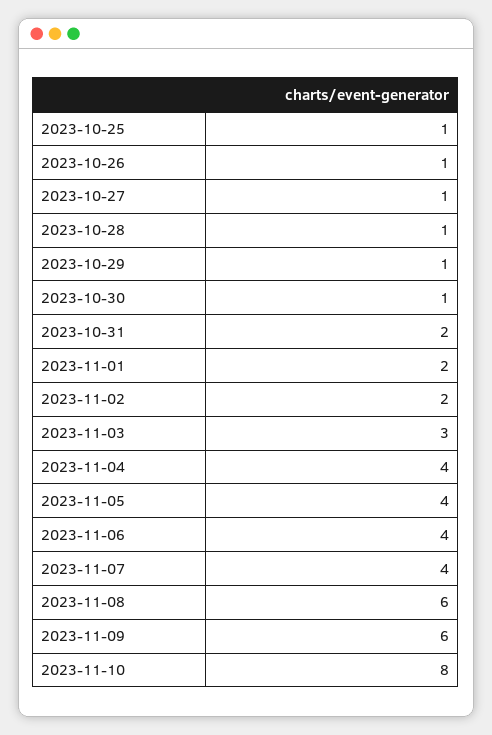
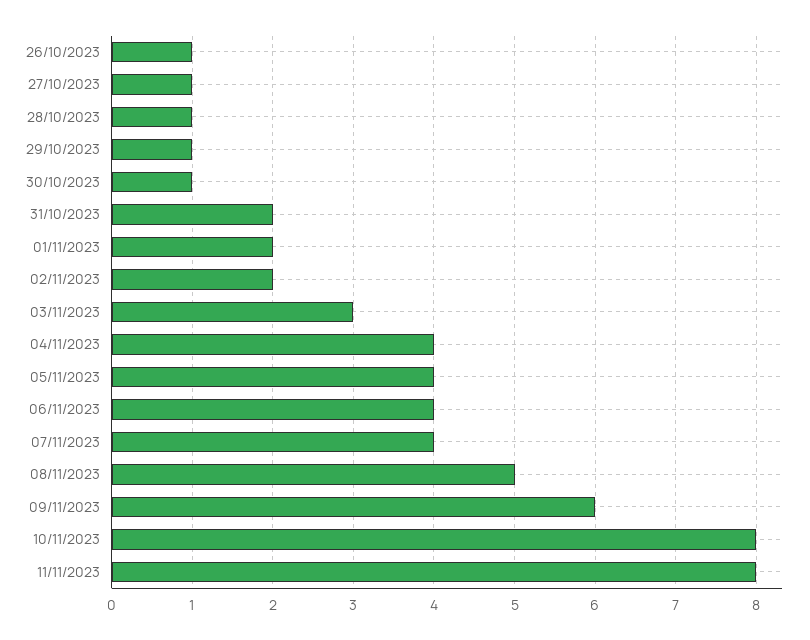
2023-10-25: 1 -> none
2023-11-08: 6 -> 5
11/11/2023: none -> 8

